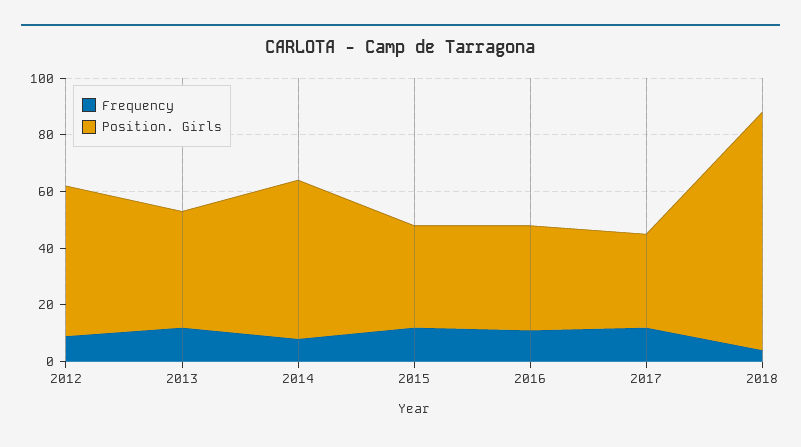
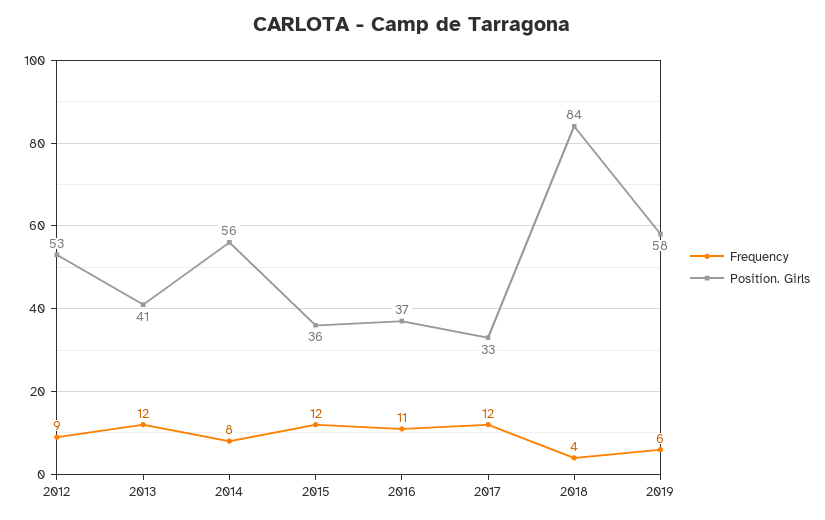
Frequency, 2019: none -> 6
Position. Girls, 2019: none -> 58

